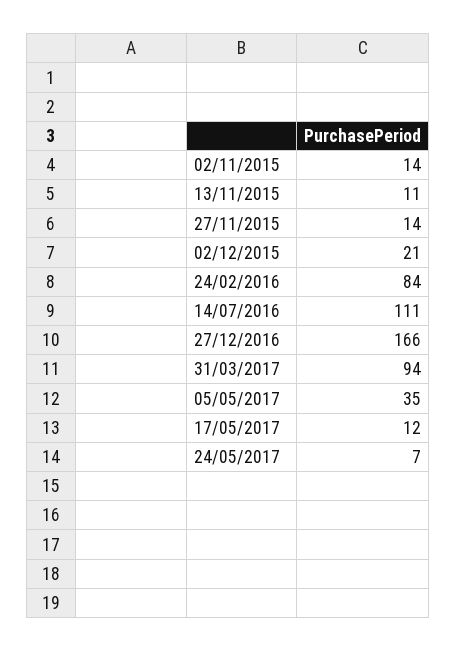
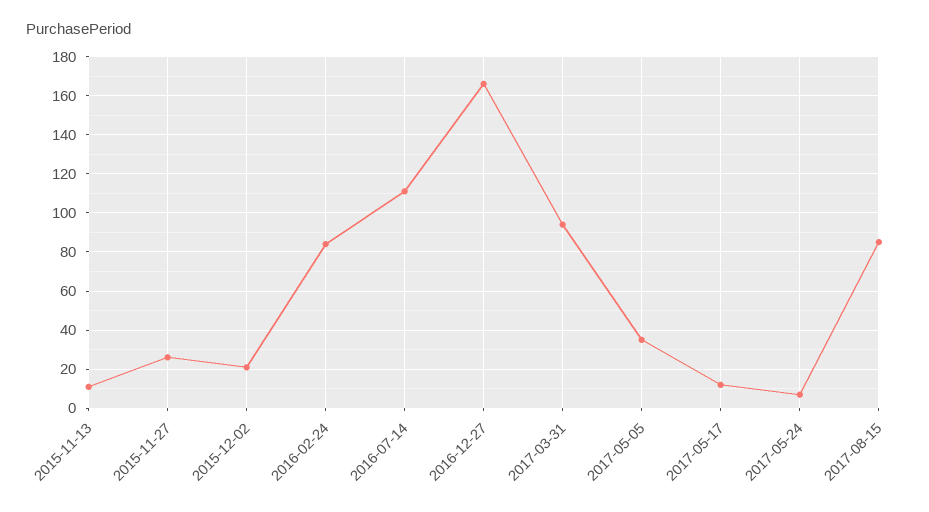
02/11/2015: 14 -> none
27/11/2015: 14 -> 25
2017-08-15: none -> 85

